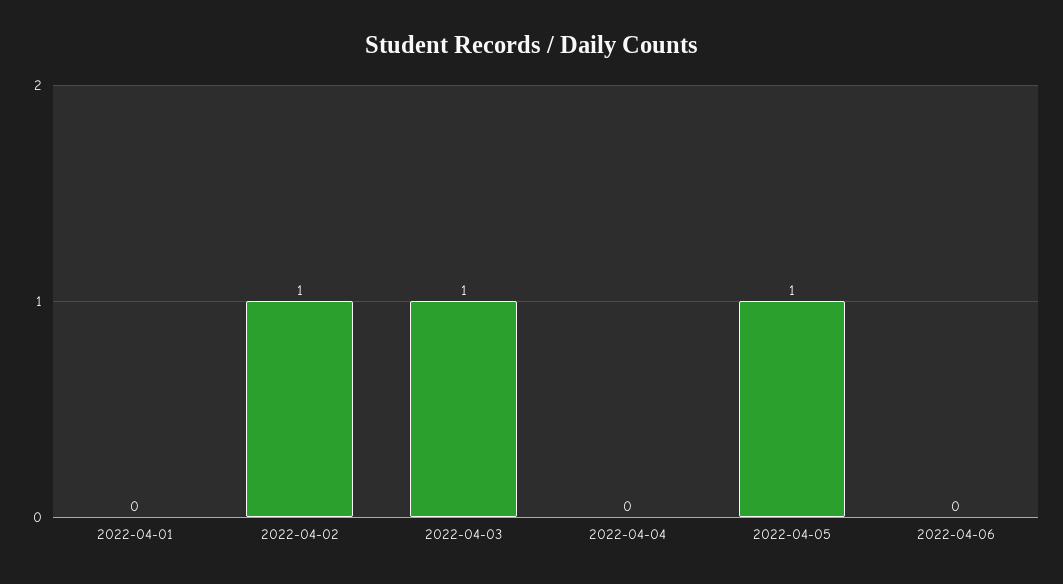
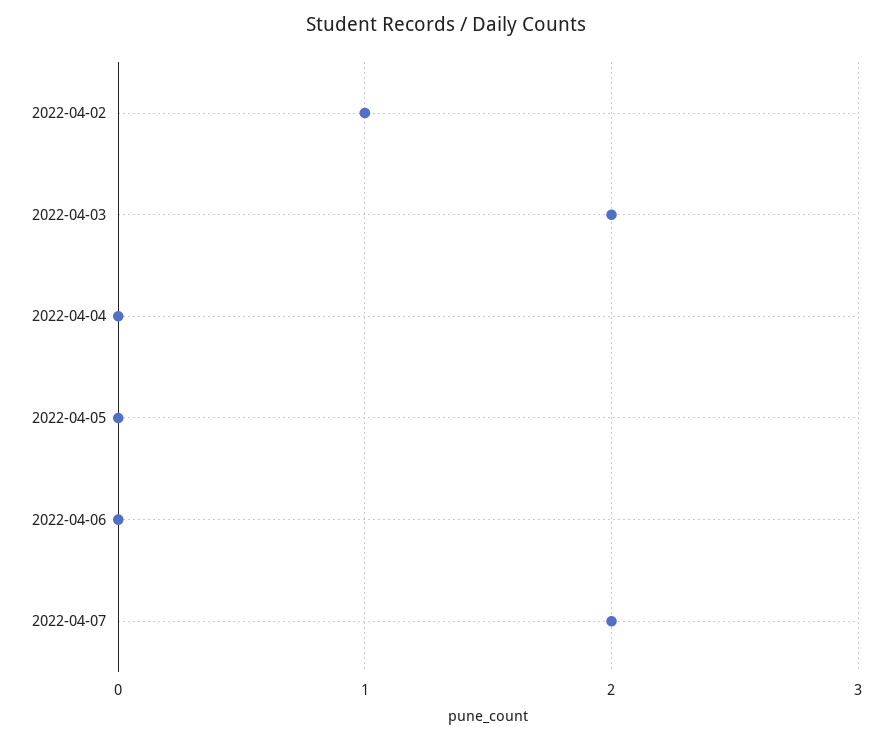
2022-04-01: 0 -> none
2022-04-03: 1 -> 2
2022-04-05: 1 -> 0
2022-04-07: none -> 2

